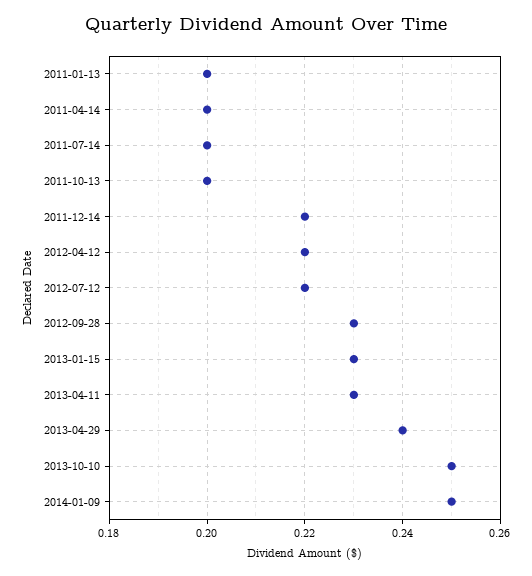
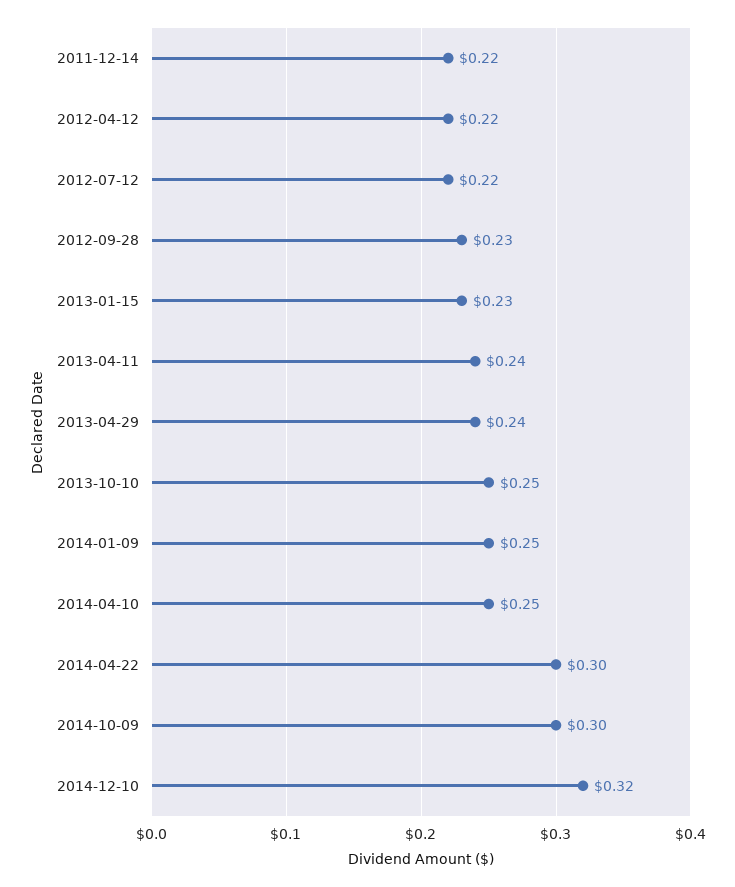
2011-01-13: 0.2 -> none
2011-04-14: 0.2 -> none
2011-07-14: 0.2 -> none
2011-10-13: 0.2 -> none
2013-04-11: 0.23 -> 0.24
2014-04-10: none -> 0.25
2014-04-22: none -> 0.3
2014-10-09: none -> 0.3
2014-12-10: none -> 0.32

